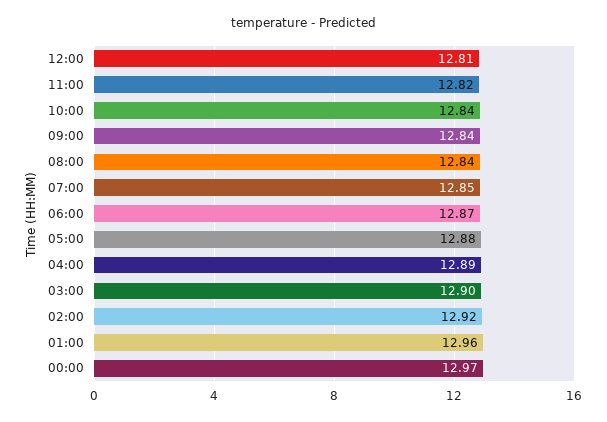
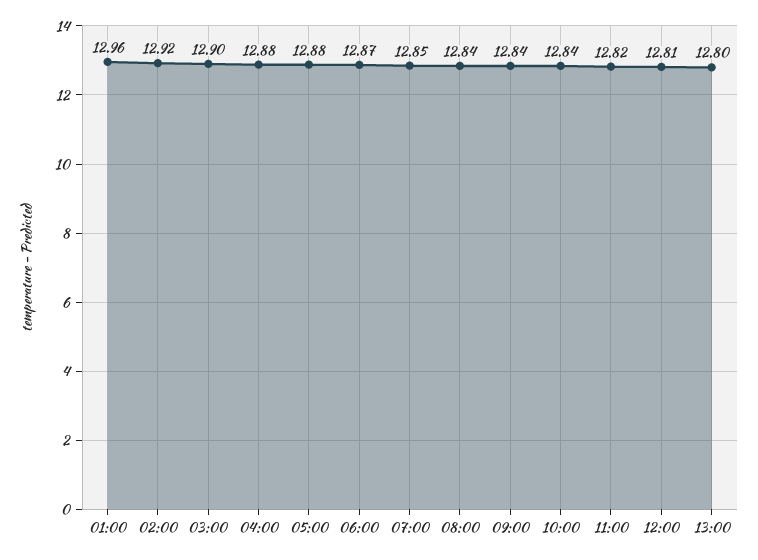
04:00: 12.89 -> 12.88
00:00: 12.97 -> none
13:00: none -> 12.8

